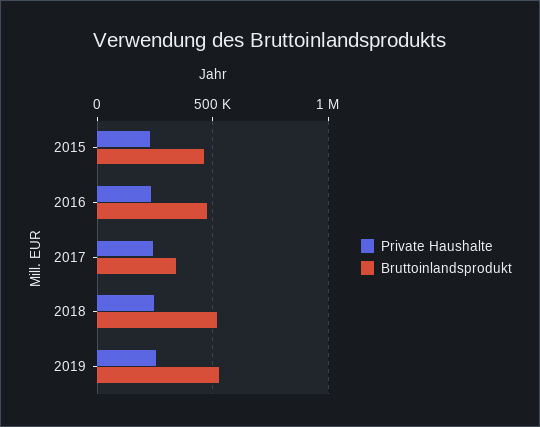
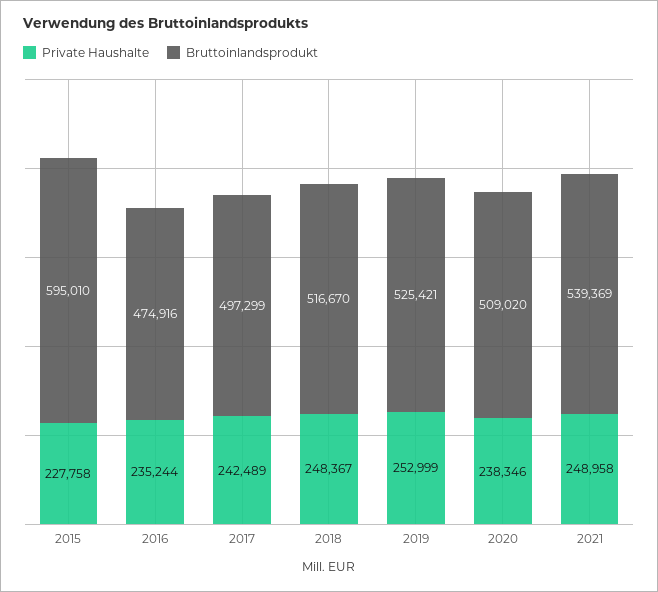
Bruttoinlandsprodukt, 2015: 450000 -> 595010
Bruttoinlandsprodukt, 2017: 350000 -> 497299
Private Haushalte, 2020: none -> 238346
Bruttoinlandsprodukt, 2020: none -> 509020
Private Haushalte, 2021: none -> 248958
Bruttoinlandsprodukt, 2021: none -> 539369

